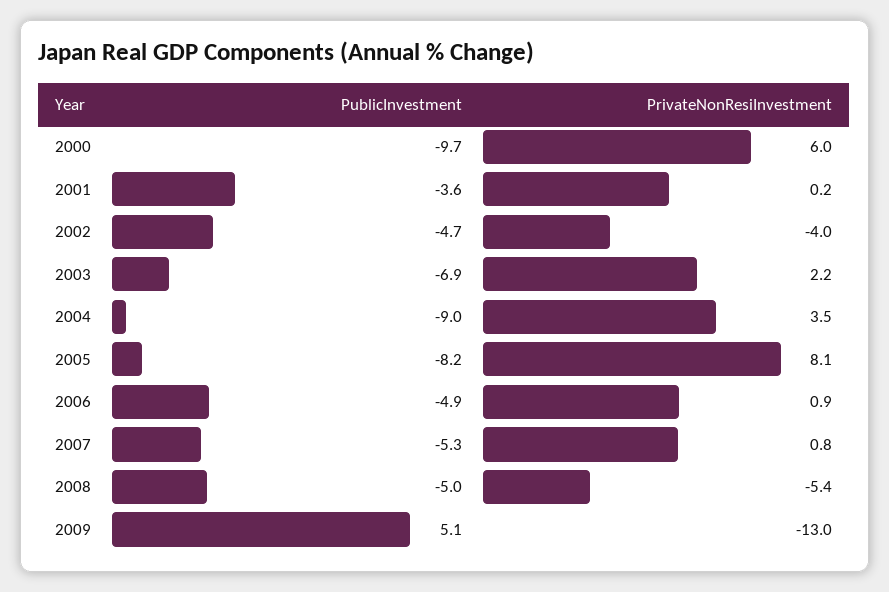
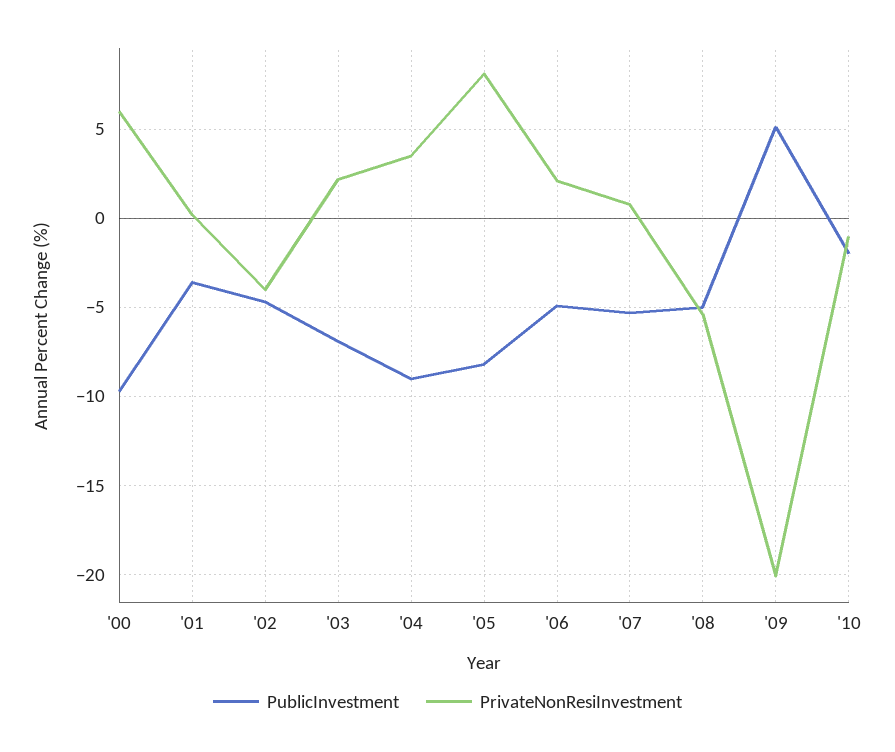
PrivateNonResiInvestment, 2006: 0.9 -> 2
PrivateNonResiInvestment, 2009: -13 -> -20
PublicInvestment, '10: none -> -2
PrivateNonResiInvestment, '10: none -> -1

